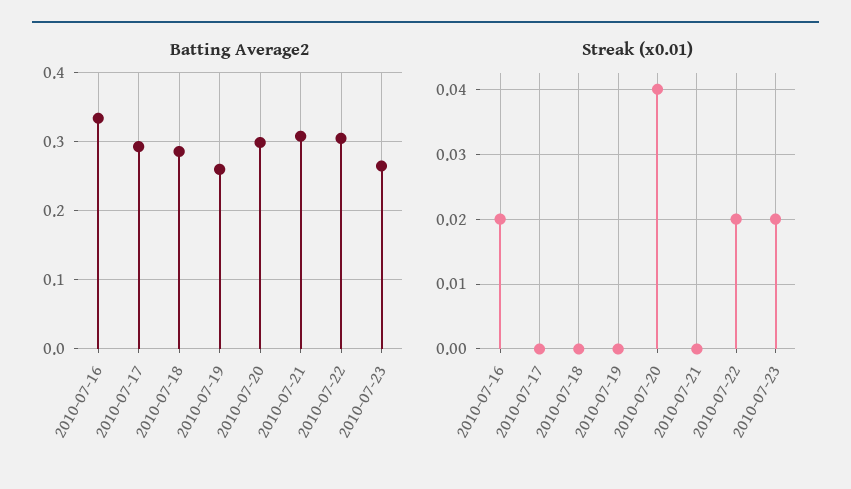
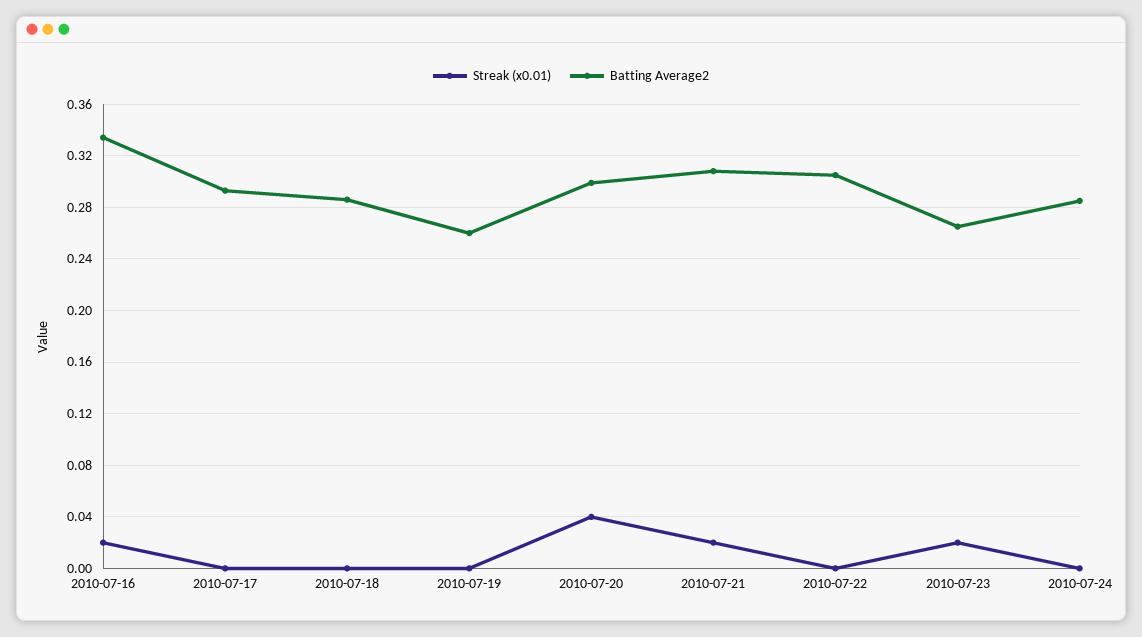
Streak (x0.01), 2010-07-21: 0 -> 0.02
Streak (x0.01), 2010-07-22: 0.02 -> 0
Streak (x0.01), 2010-07-24: none -> 0
Batting Average2, 2010-07-24: none -> 0.285

